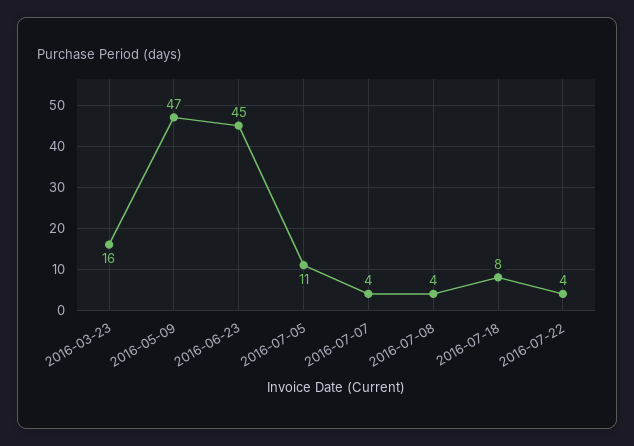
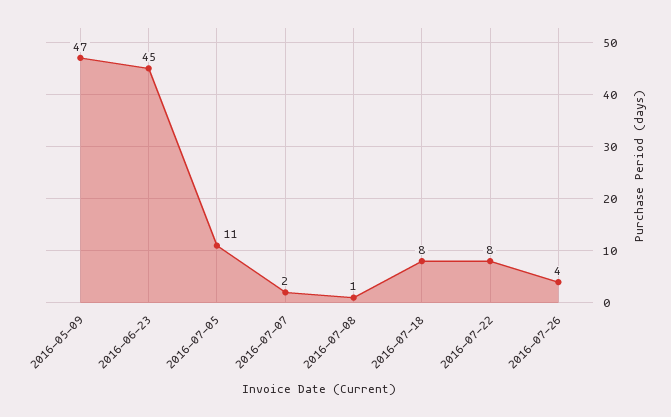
2016-03-23: 16 -> none
2016-07-07: 4 -> 2
2016-07-08: 4 -> 1
2016-07-22: 4 -> 8
2016-07-26: none -> 4

